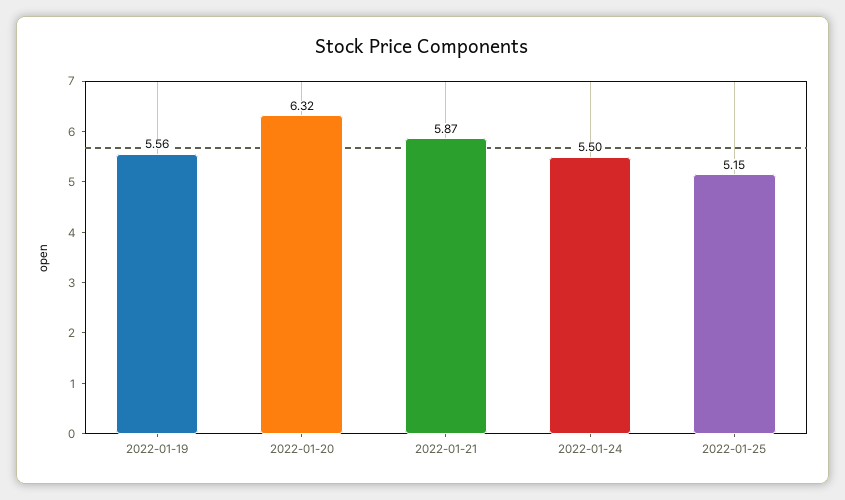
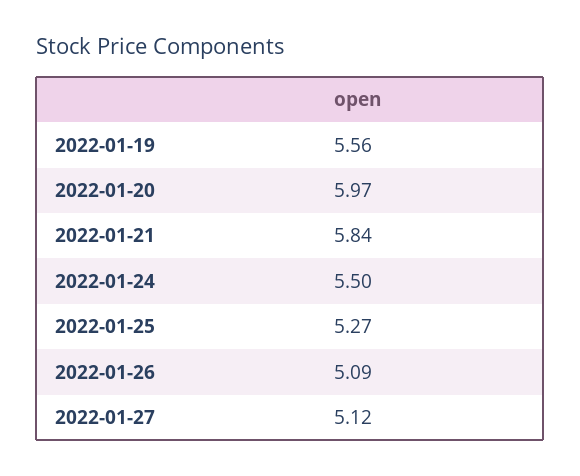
2022-01-20: 6.32 -> 5.97
2022-01-21: 5.87 -> 5.84
2022-01-25: 5.15 -> 5.27
2022-01-26: none -> 5.09
2022-01-27: none -> 5.12

